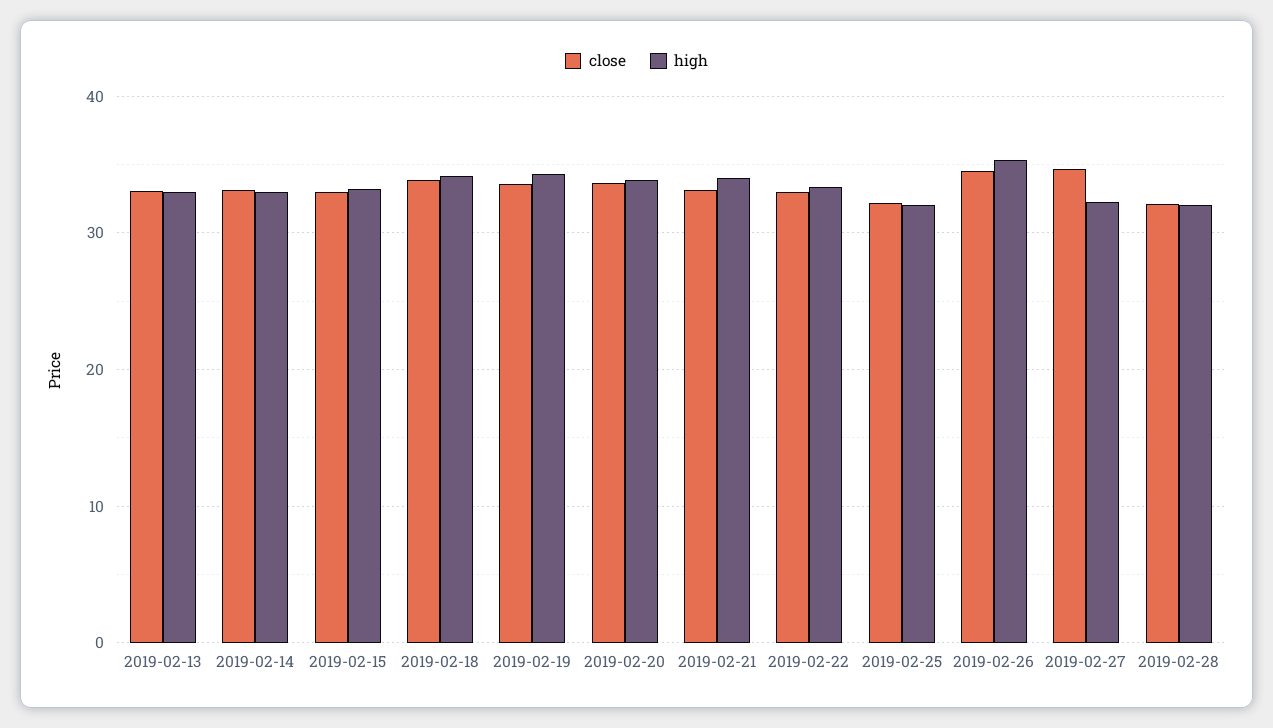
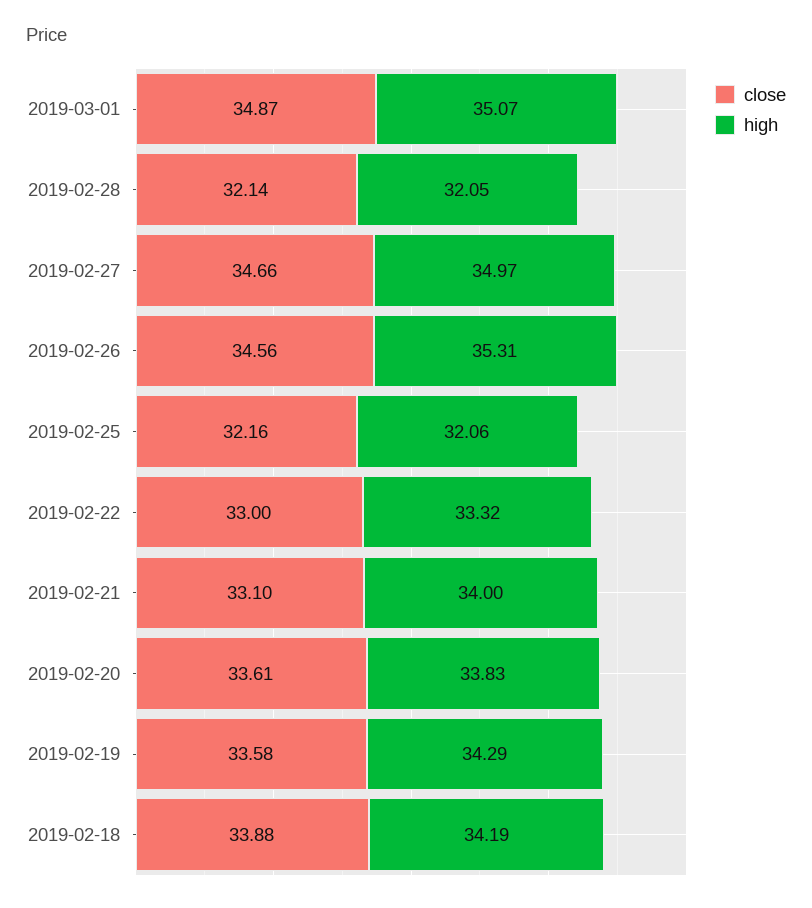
close, 2019-02-13: 33 -> none
high, 2019-02-13: 33 -> none
close, 2019-02-14: 33 -> none
high, 2019-02-14: 33 -> none
close, 2019-02-15: 33 -> none
high, 2019-02-15: 33 -> none
high, 2019-02-27: 32 -> 34.97
close, 2019-03-01: none -> 34.87
high, 2019-03-01: none -> 35.07

